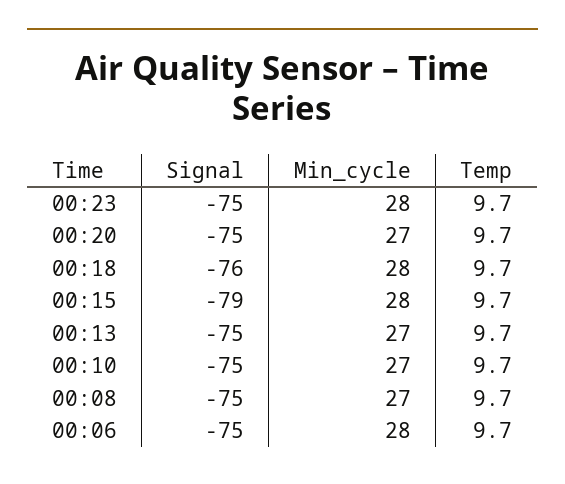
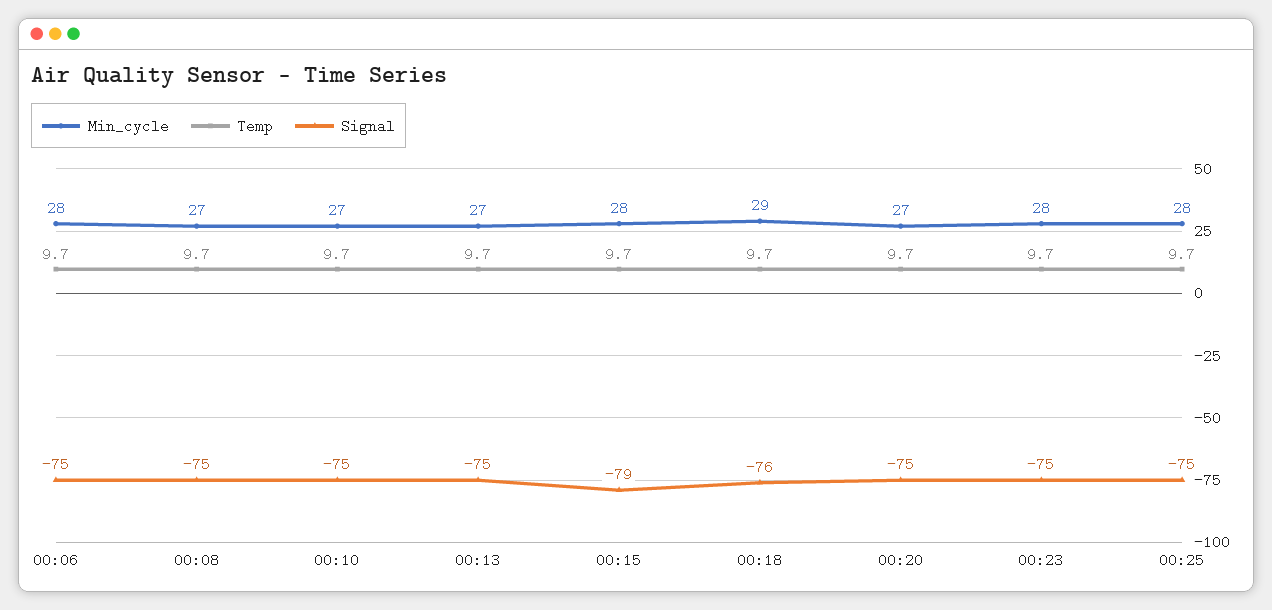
Min_cycle, 00:18: 28 -> 29
Min_cycle, 00:25: none -> 28
Temp, 00:25: none -> 9.7
Signal, 00:25: none -> -75

